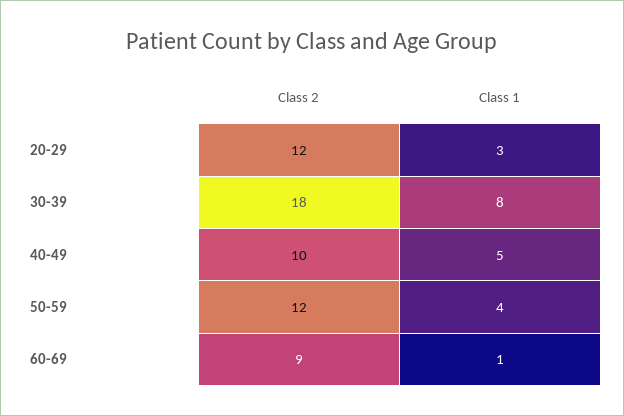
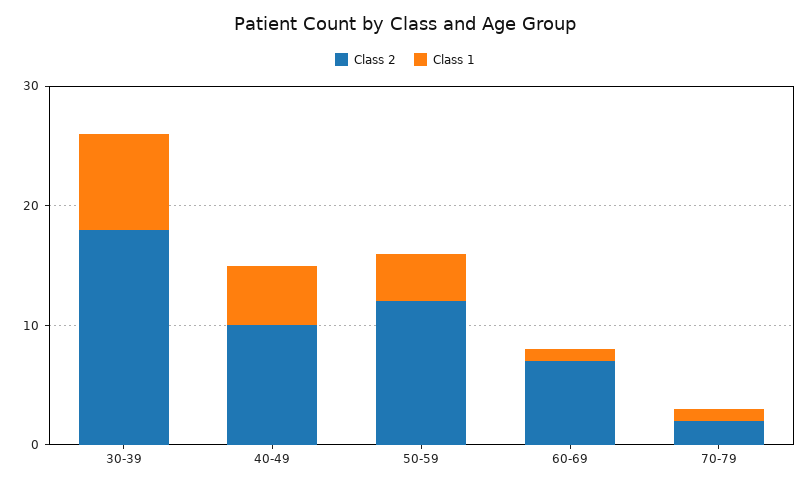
Class 2, 20-29: 12 -> none
Class 1, 20-29: 3 -> none
Class 2, 60-69: 9 -> 7
Class 2, 70-79: none -> 2
Class 1, 70-79: none -> 1

